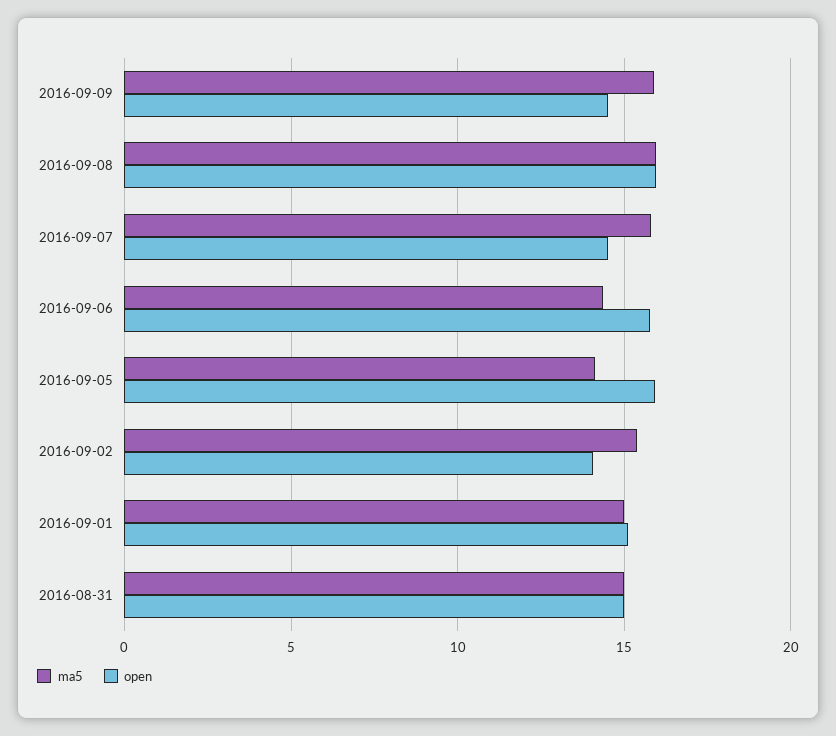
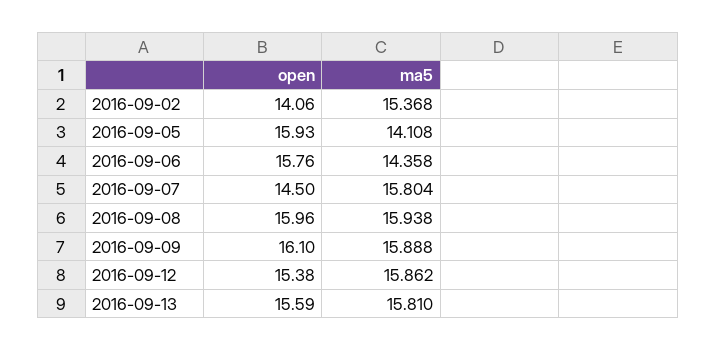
open, 2016-09-09: 14.5 -> 16.1
ma5, 2016-09-01: 15 -> none
open, 2016-09-01: 15 -> none
ma5, 2016-08-31: 15 -> none
open, 2016-08-31: 15 -> none
open, 2016-09-12: none -> 15.38
ma5, 2016-09-12: none -> 15.862
open, 2016-09-13: none -> 15.59
ma5, 2016-09-13: none -> 15.81

